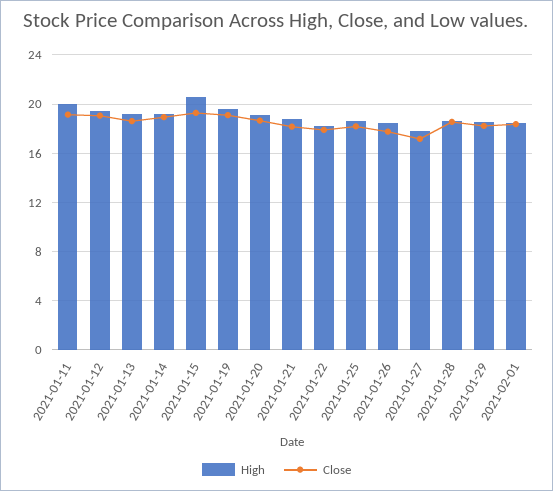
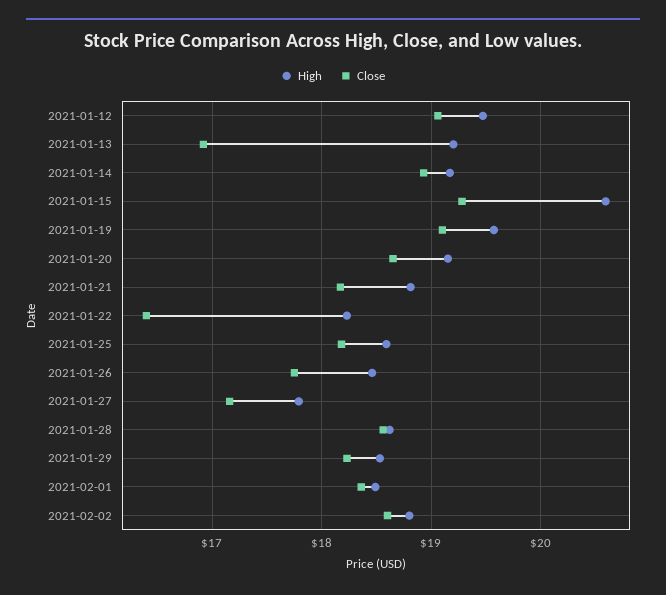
High, 2021-01-11: 20 -> none
Close, 2021-01-11: 19 -> none
Close, 2021-01-13: 18.5 -> 16.9
Close, 2021-01-22: 18 -> 16.4
High, 2021-02-02: none -> 18.8
Close, 2021-02-02: none -> 18.6

